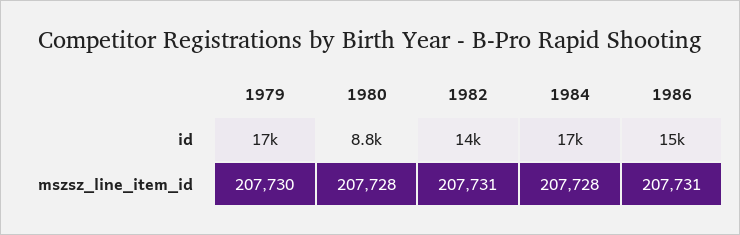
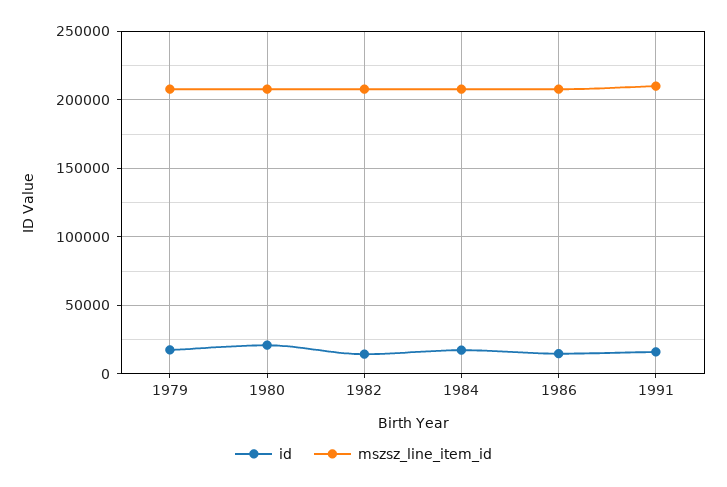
id, 1980: 8800 -> 20000
id, 1991: none -> 15000
mszsz_line_item_id, 1991: none -> 210000

